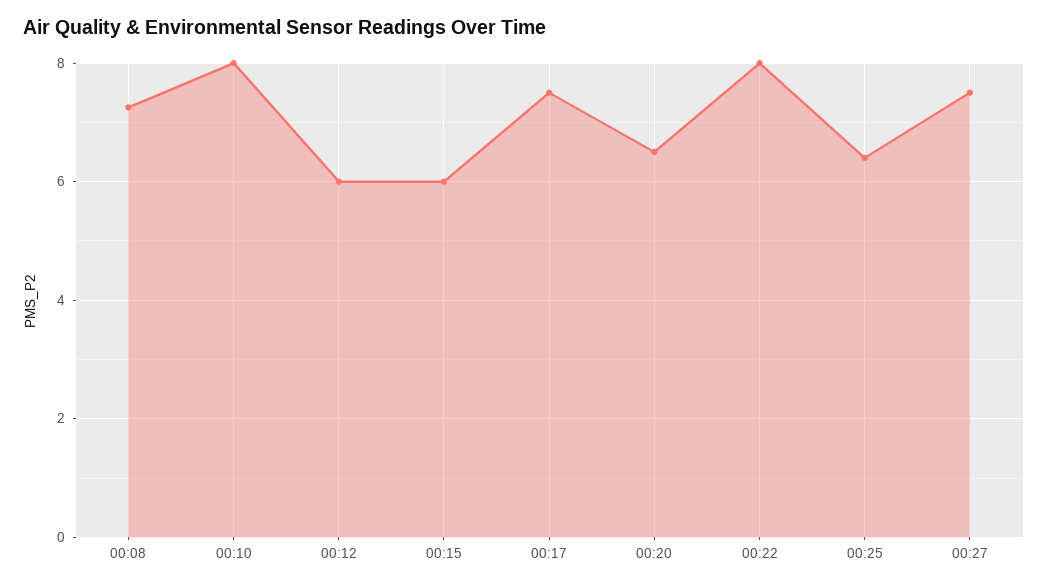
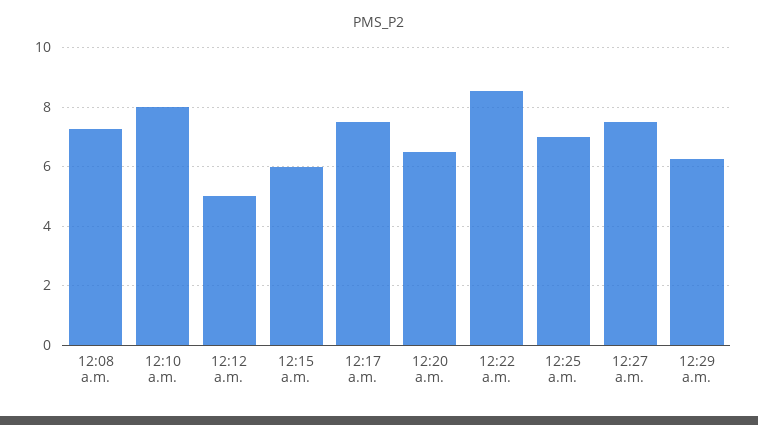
00:12: 6 -> 5
00:22: 8 -> 8.5
00:25: 6.4 -> 7
12:29 a.m.: none -> 6.25

